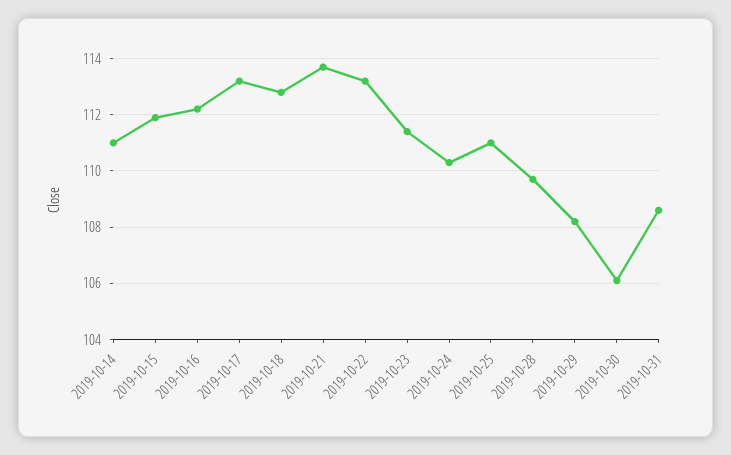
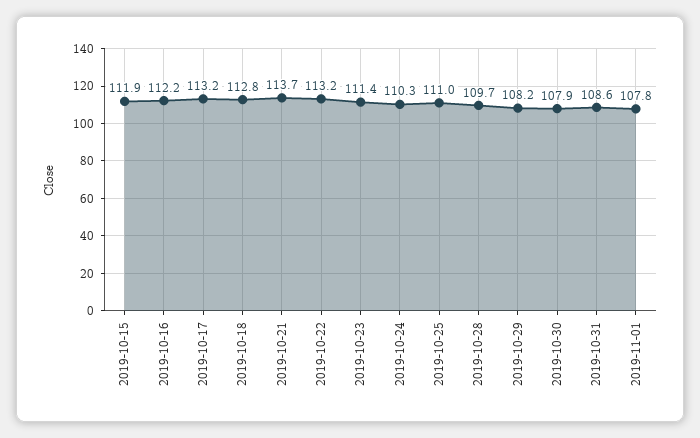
2019-10-14: 111 -> none
2019-10-30: 106 -> 107.9
2019-11-01: none -> 107.8

